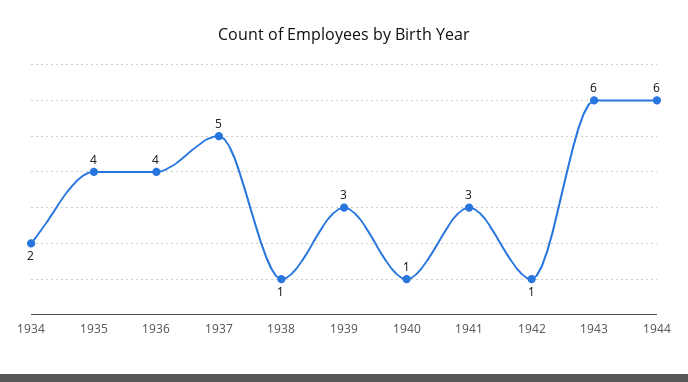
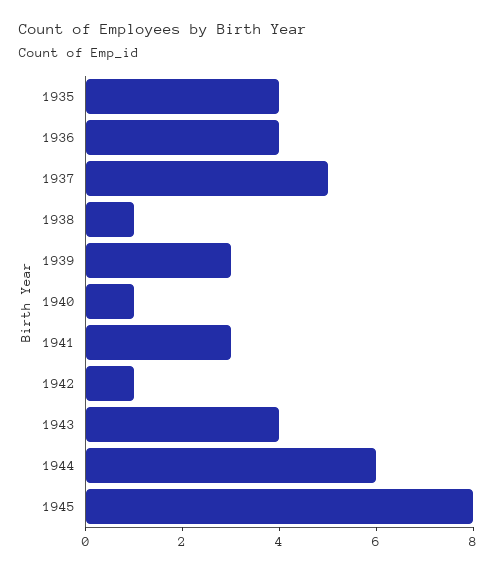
1934: 2 -> none
1943: 6 -> 4
1945: none -> 8

